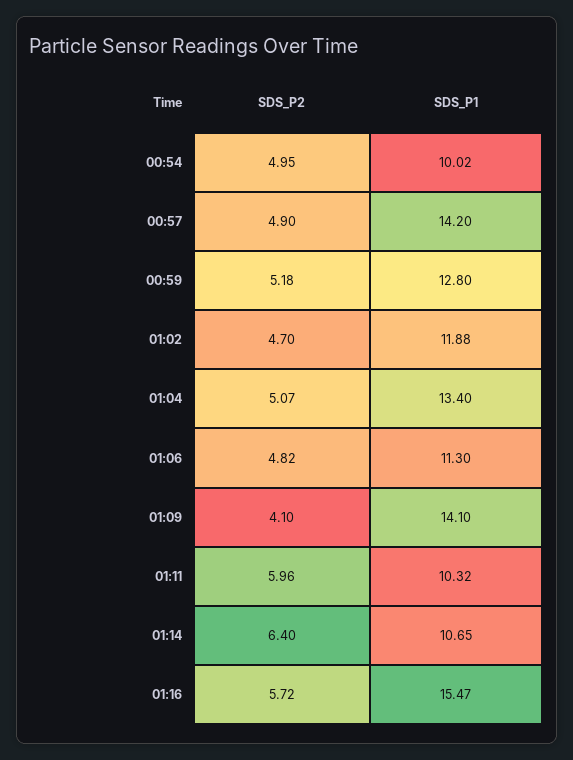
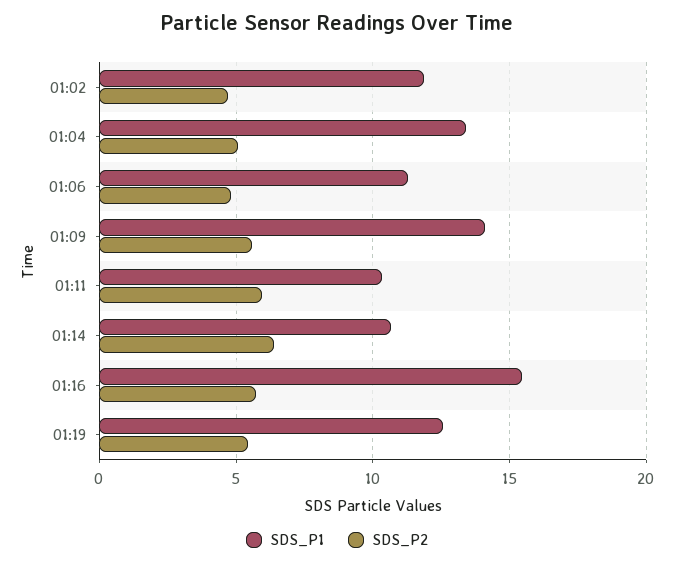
SDS_P2, 00:54: 4.95 -> none
SDS_P1, 00:54: 10.02 -> none
SDS_P2, 00:57: 4.9 -> none
SDS_P1, 00:57: 14.2 -> none
SDS_P2, 00:59: 5.18 -> none
SDS_P1, 00:59: 12.8 -> none
SDS_P2, 01:09: 4.1 -> 5.5
SDS_P1, 01:19: none -> 12.5
SDS_P2, 01:19: none -> 5.5

